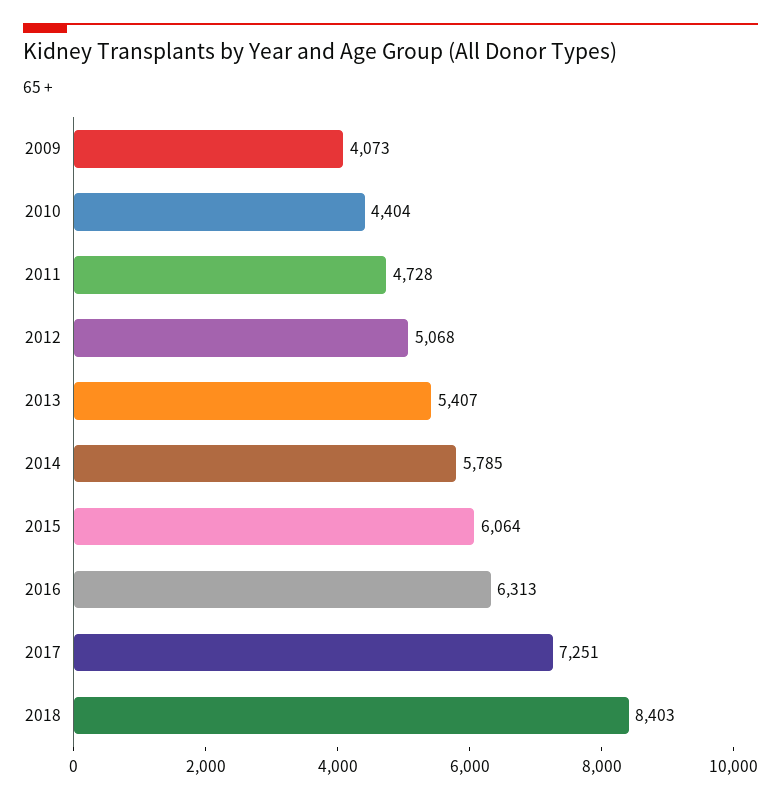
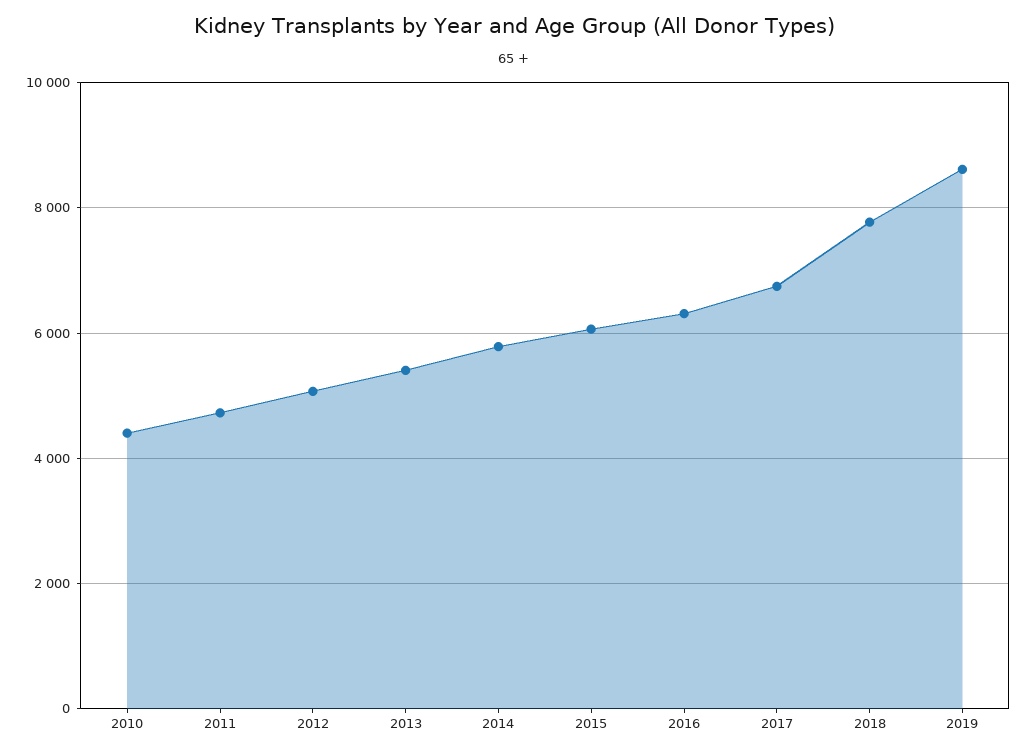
2009: 4073 -> none
2017: 7251 -> 6800
2018: 8403 -> 7800
2019: none -> 8600

